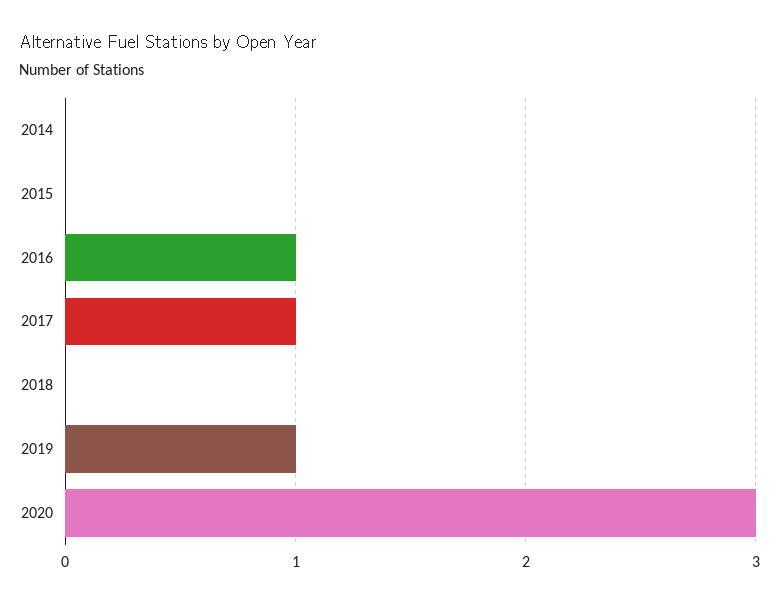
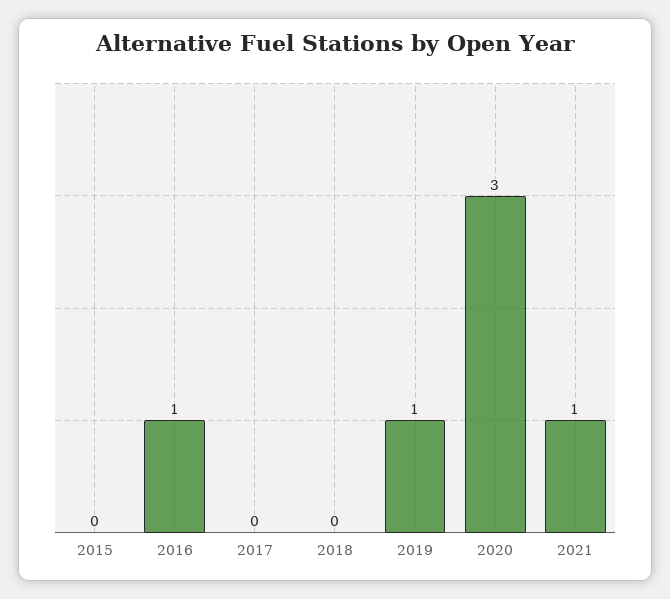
2014: 0 -> none
2017: 1 -> 0
2021: none -> 1

